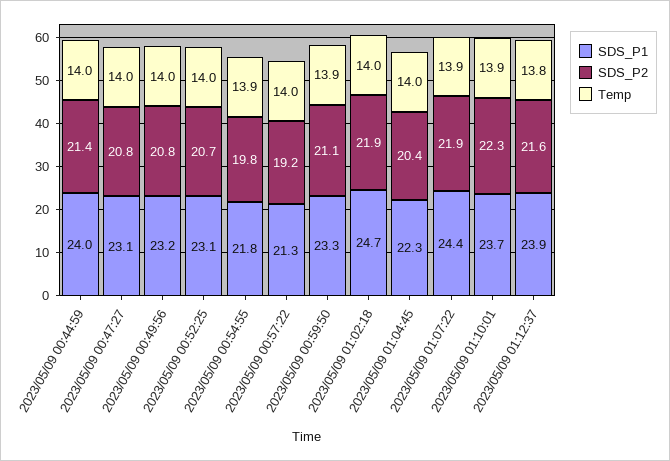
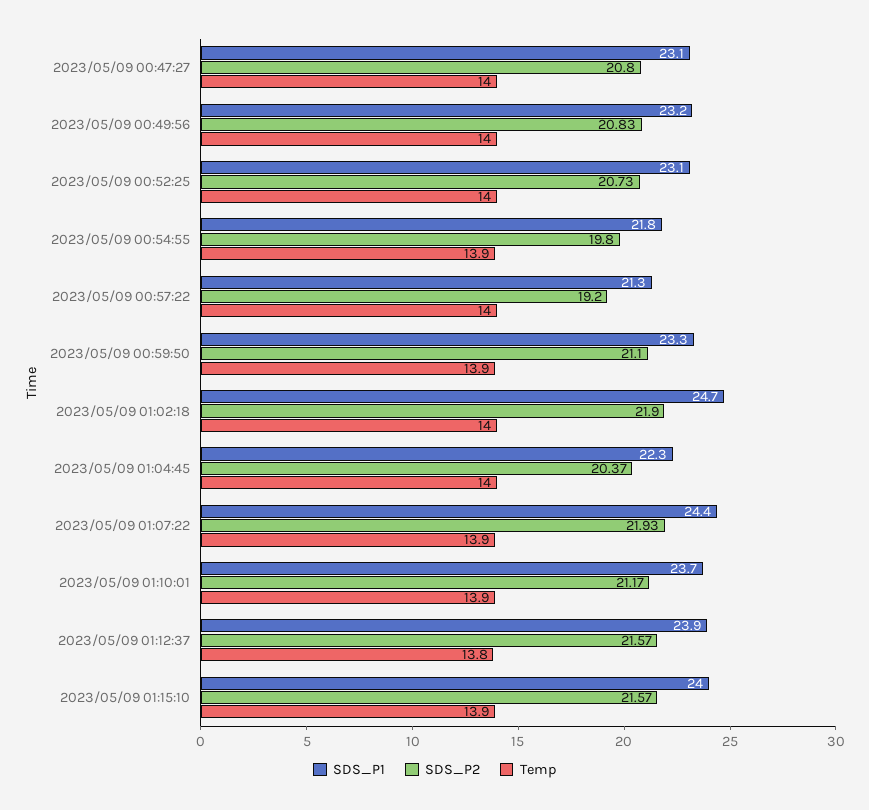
SDS_P1, 2023/05/09 00:44:59: 24 -> none
SDS_P2, 2023/05/09 00:44:59: 21.4 -> none
Temp, 2023/05/09 00:44:59: 14 -> none
SDS_P2, 2023/05/09 01:10:01: 22.3 -> 21.17
SDS_P1, 2023/05/09 01:15:10: none -> 24
SDS_P2, 2023/05/09 01:15:10: none -> 21.57
Temp, 2023/05/09 01:15:10: none -> 13.9

